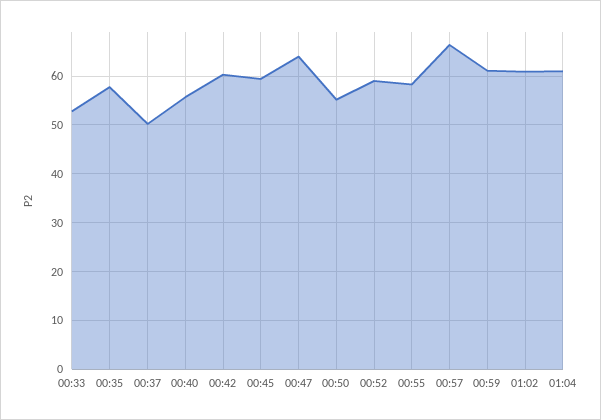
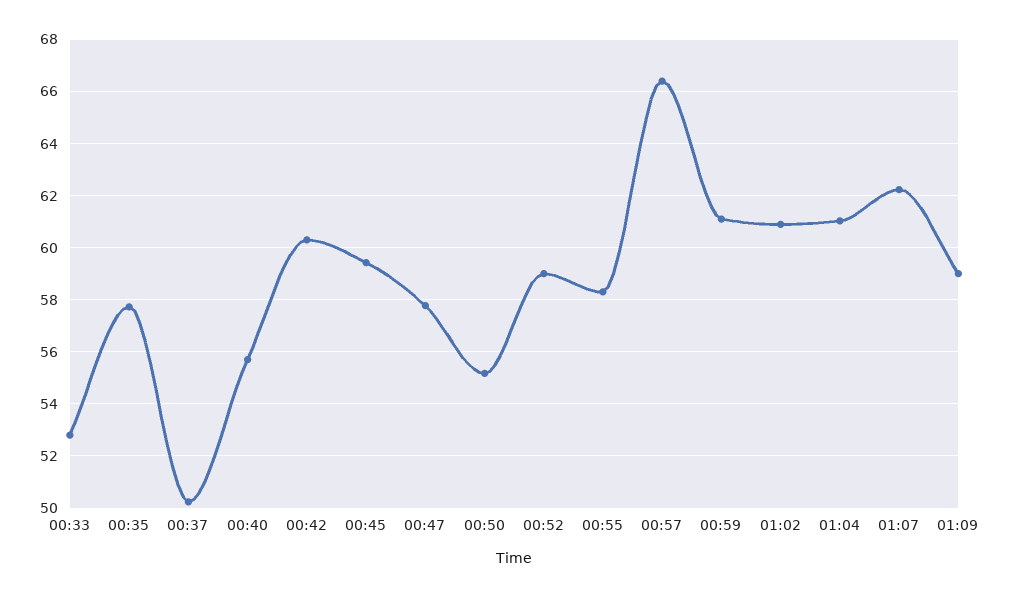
00:47: 64 -> 57.75
01:07: none -> 62.25
01:09: none -> 59

